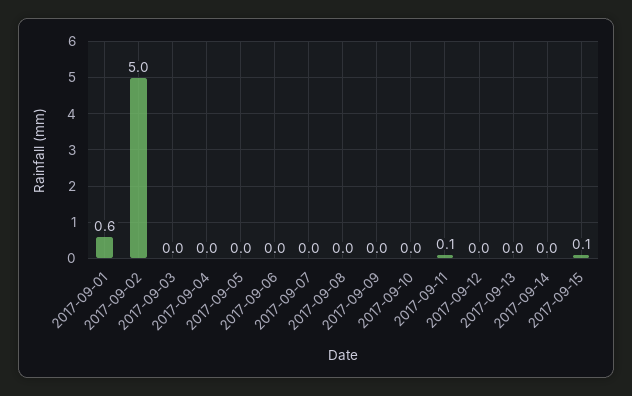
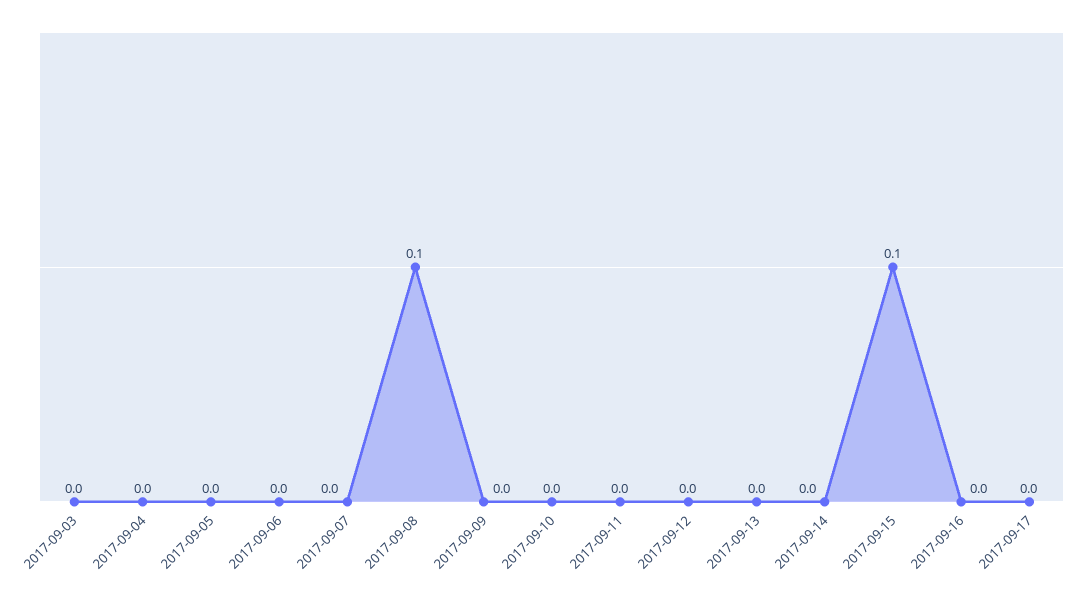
2017-09-01: 0.6 -> none
2017-09-02: 5 -> none
2017-09-08: 0 -> 0.1
2017-09-11: 0.1 -> 0
2017-09-16: none -> 0
2017-09-17: none -> 0

